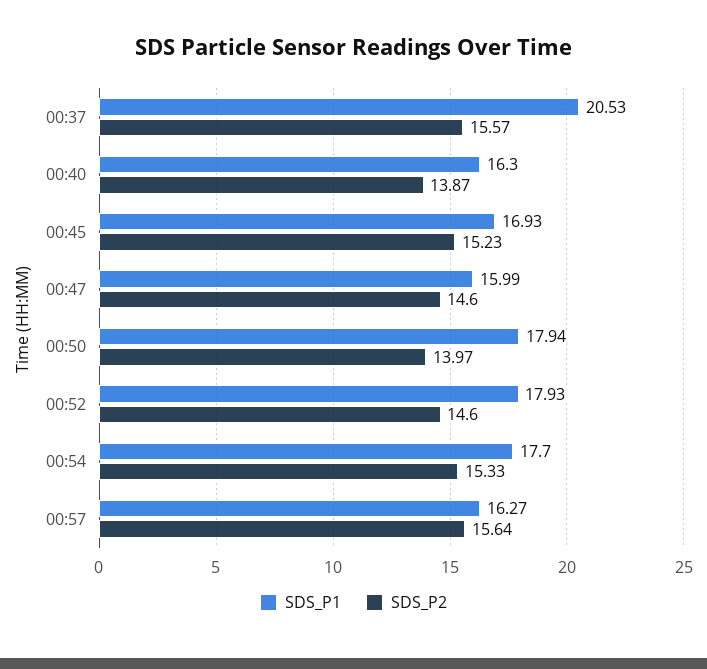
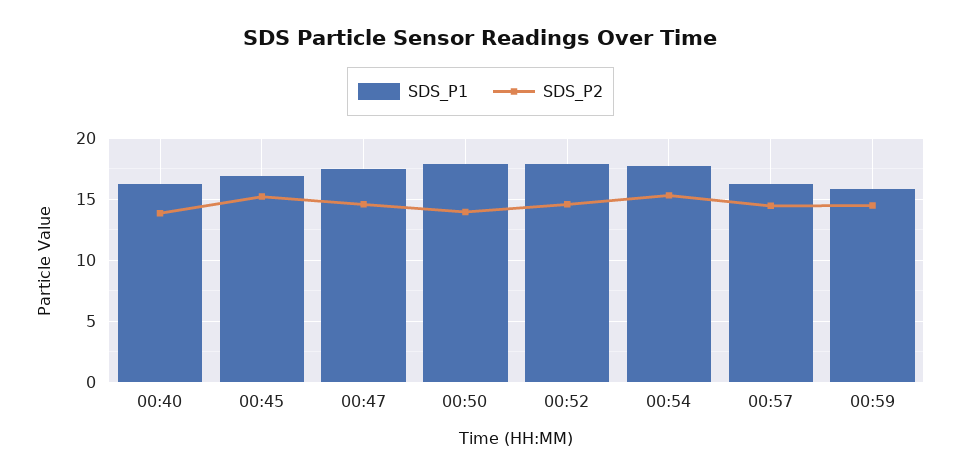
SDS_P1, 00:37: 20.53 -> none
SDS_P2, 00:37: 15.57 -> none
SDS_P1, 00:47: 15.99 -> 17.5
SDS_P2, 00:57: 15.64 -> 14.5
SDS_P1, 00:59: none -> 16
SDS_P2, 00:59: none -> 14.5

